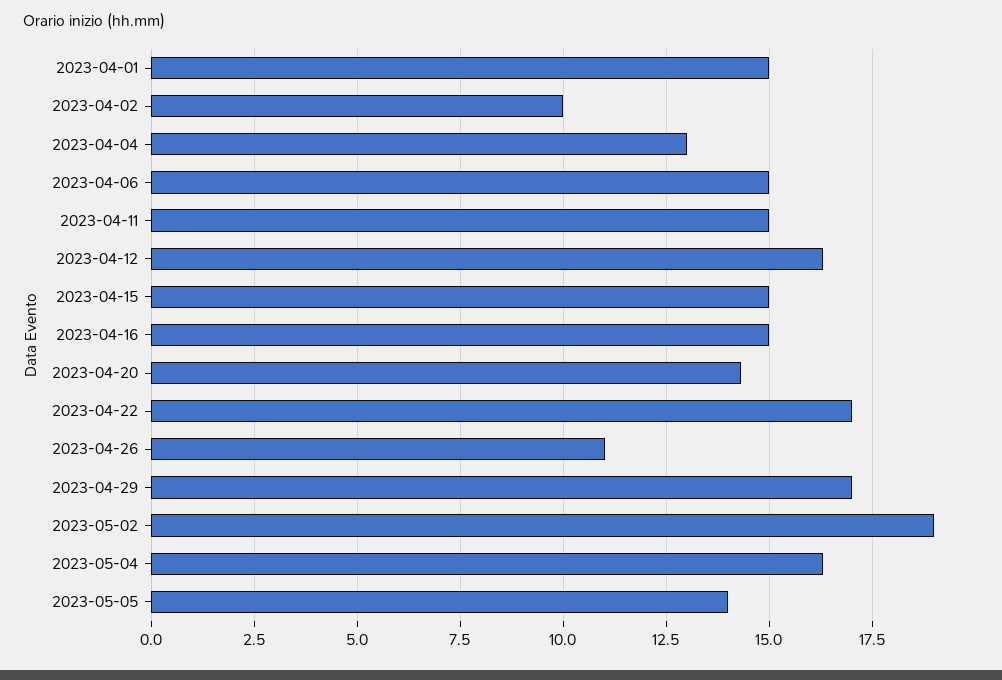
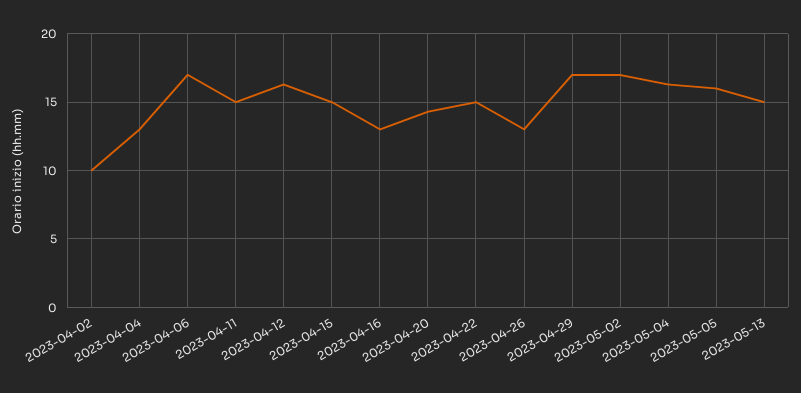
2023-04-01: 15 -> none
2023-04-06: 15 -> 17
2023-04-16: 15 -> 13
2023-04-22: 17 -> 15
2023-04-26: 11 -> 13
2023-05-02: 19 -> 17
2023-05-05: 14 -> 16
2023-05-13: none -> 15

